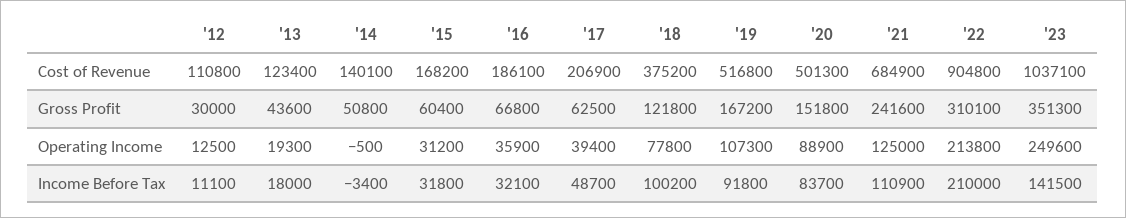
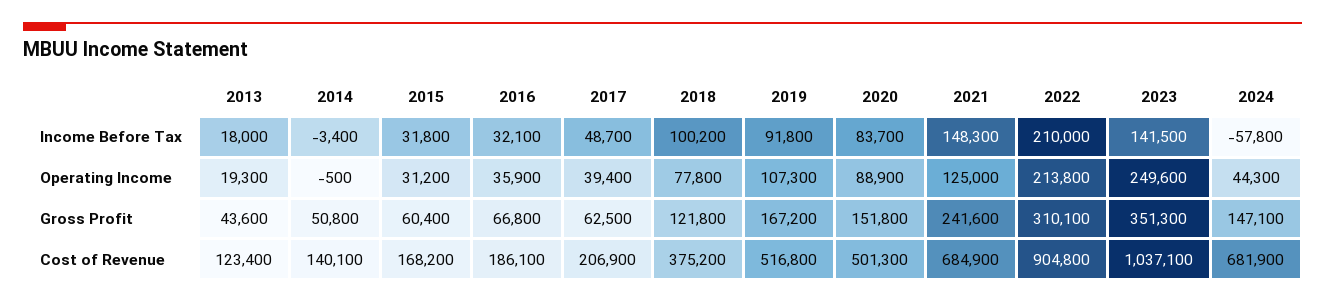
'12, Cost of Revenue: 110800 -> none
'12, Gross Profit: 30000 -> none
'12, Operating Income: 12500 -> none
'12, Income Before Tax: 11100 -> none
'21, Income Before Tax: 110900 -> 148300
2024, Income Before Tax: none -> -57800
2024, Operating Income: none -> 44300
2024, Gross Profit: none -> 147100
2024, Cost of Revenue: none -> 681900

